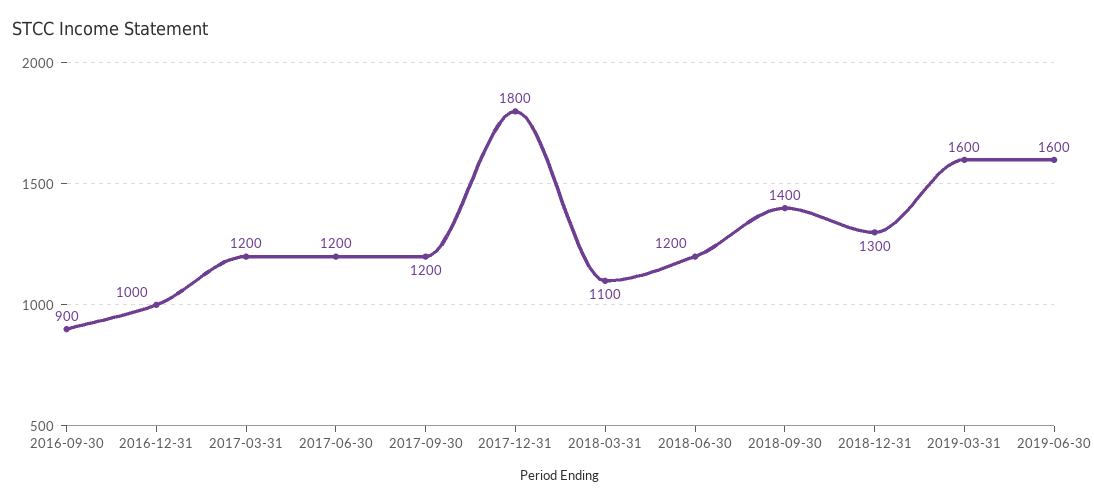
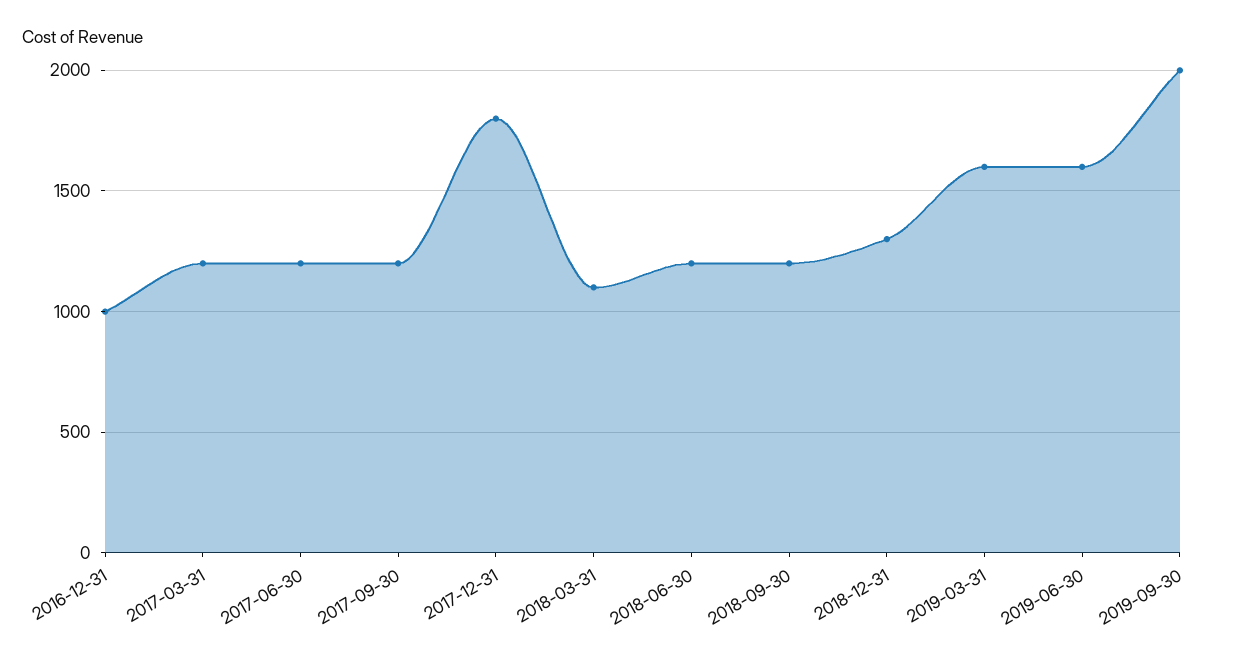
2016-09-30: 900 -> none
2018-09-30: 1400 -> 1200
2019-09-30: none -> 2000

